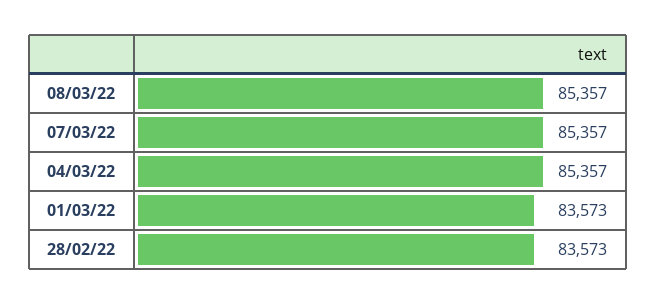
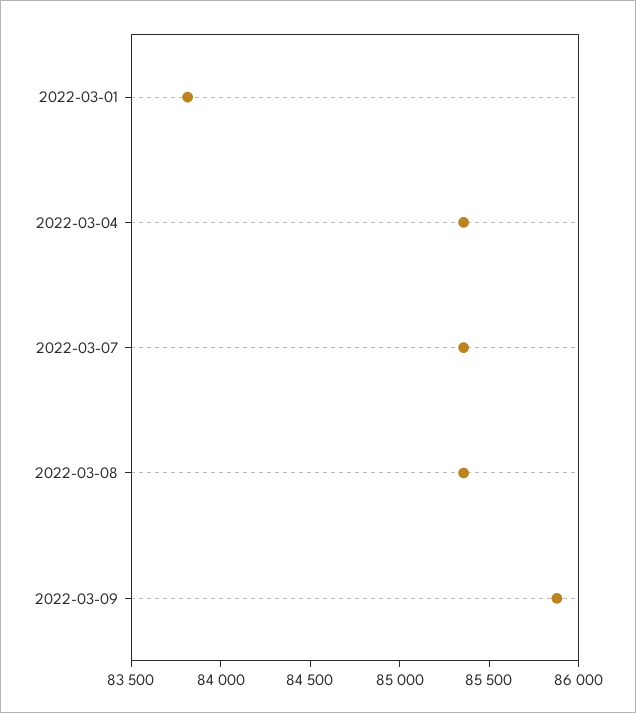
01/03/22: 83573 -> 83800
28/02/22: 83573 -> none
2022-03-09: none -> 85900

